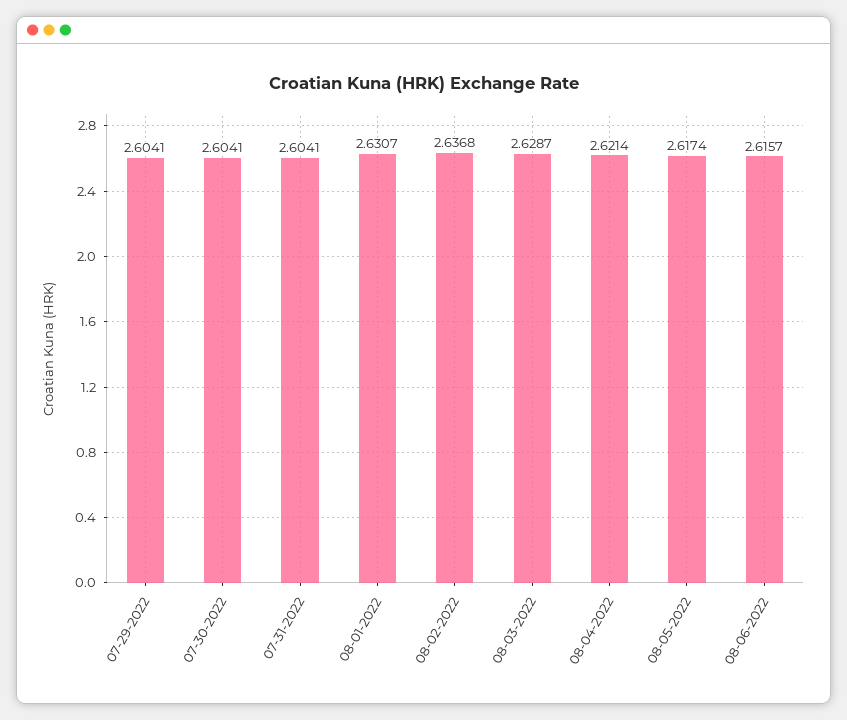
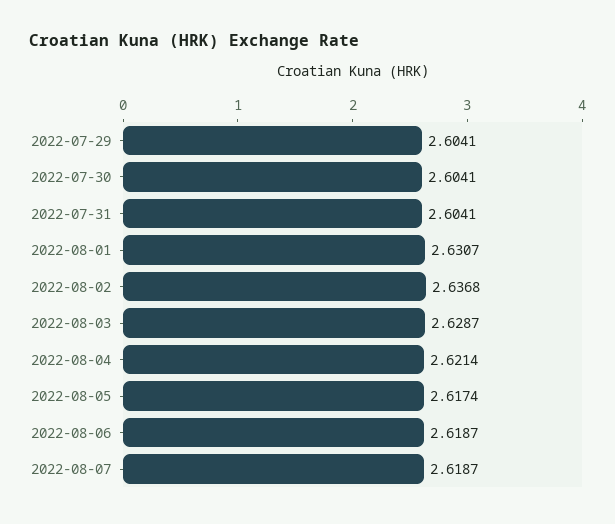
08-06-2022: 2.6157 -> 2.6187
2022-08-07: none -> 2.6187

